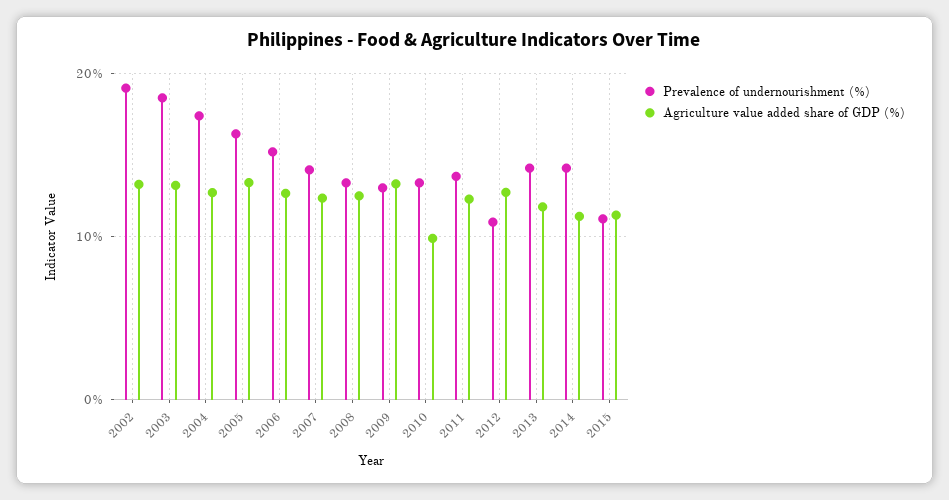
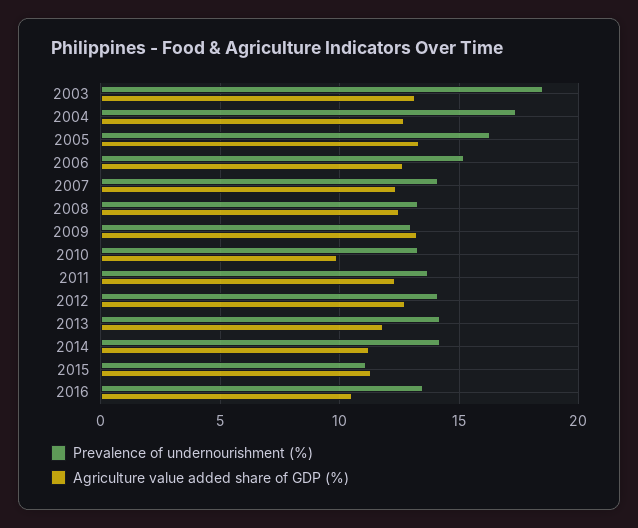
Prevalence of undernourishment (%), 2002: 19 -> none
Agriculture value added share of GDP (%), 2002: 13 -> none
Prevalence of undernourishment (%), 2012: 11 -> 14
Prevalence of undernourishment (%), 2016: none -> 13.5
Agriculture value added share of GDP (%), 2016: none -> 10.5

